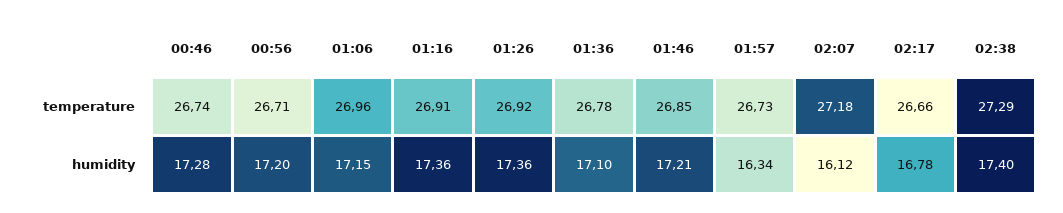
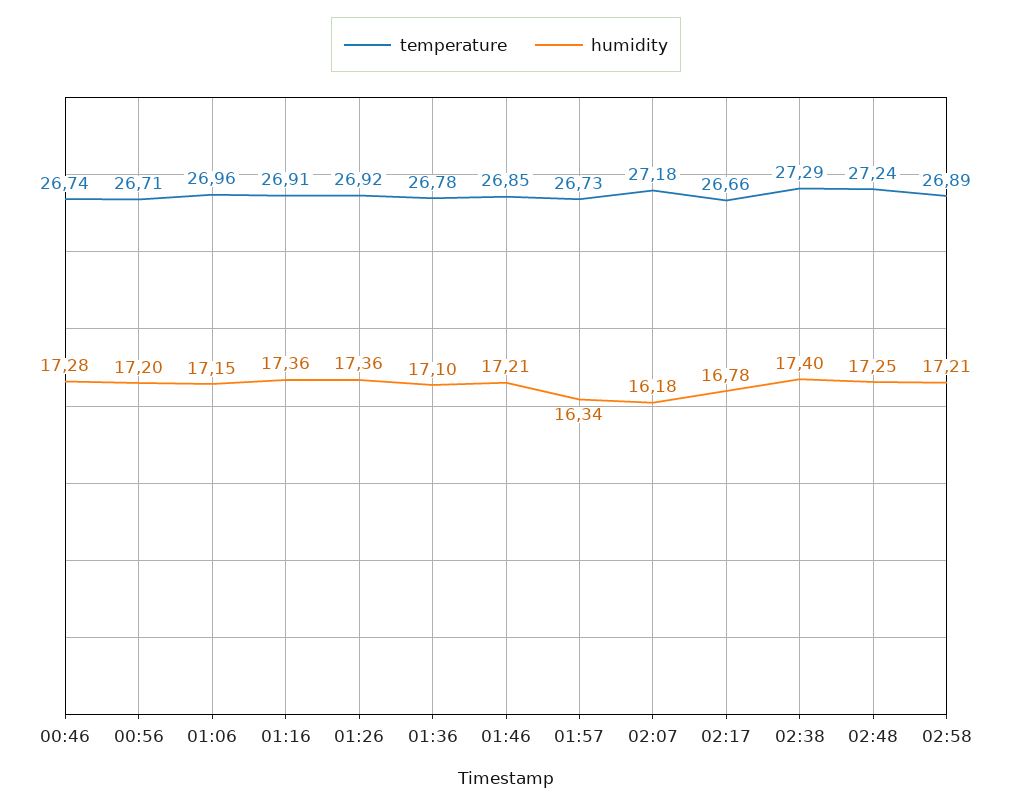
humidity, 02:07: 16.12 -> 16.18
temperature, 02:48: none -> 27.24
humidity, 02:48: none -> 17.25
temperature, 02:58: none -> 26.89
humidity, 02:58: none -> 17.21

